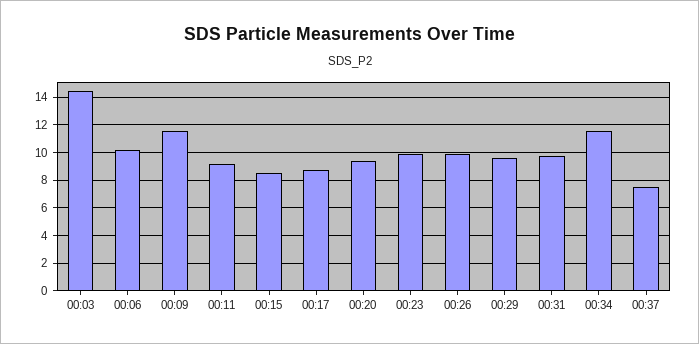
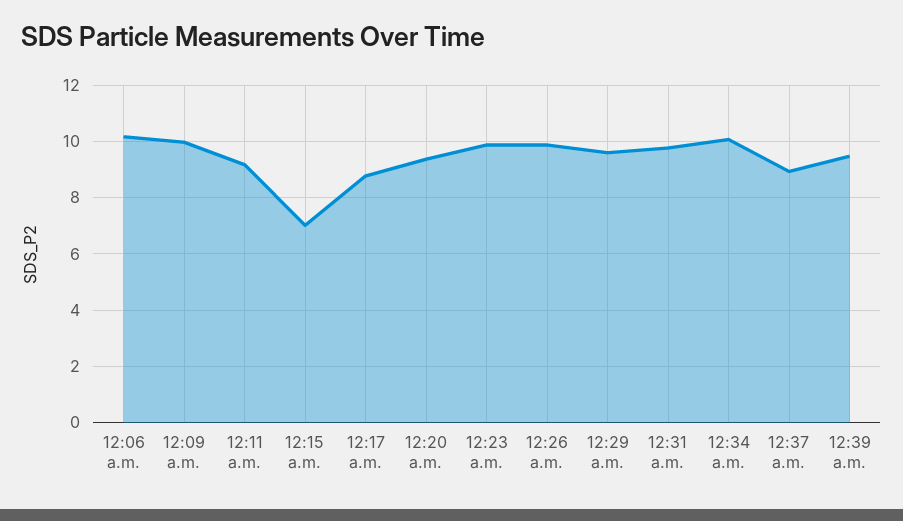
00:03: 14.5 -> none
00:09: 11.5 -> 10
00:15: 8.5 -> 7
00:34: 11.5 -> 10
00:37: 7.5 -> 9
12:39 a.m.: none -> 9.5

